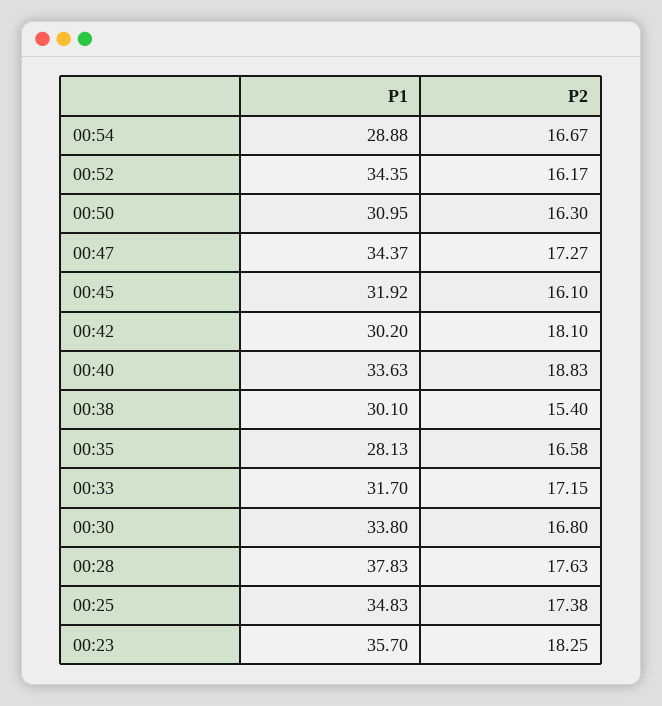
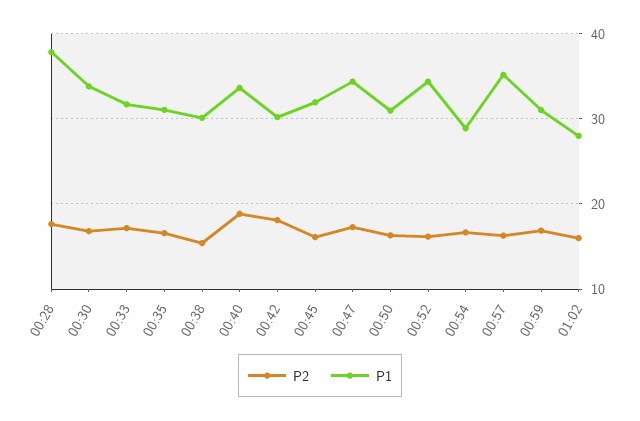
P1, 00:35: 28.13 -> 31
P1, 00:25: 34.83 -> none
P2, 00:25: 17.38 -> none
P1, 00:23: 35.7 -> none
P2, 00:23: 18.25 -> none
P2, 00:57: none -> 16
P1, 00:57: none -> 35
P2, 00:59: none -> 17
P1, 00:59: none -> 31
P2, 01:02: none -> 16
P1, 01:02: none -> 28

